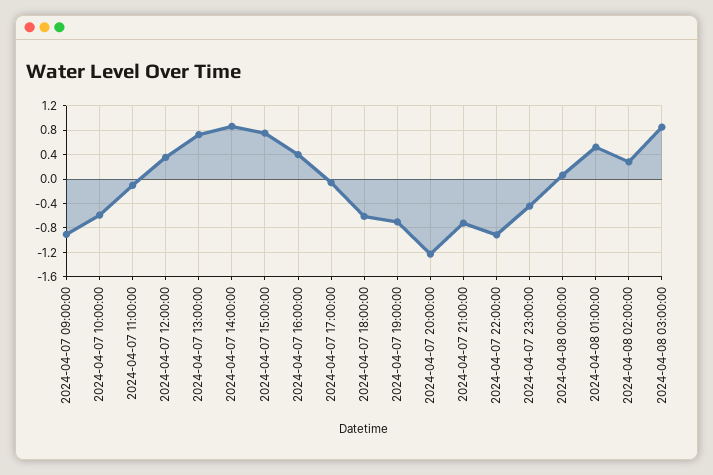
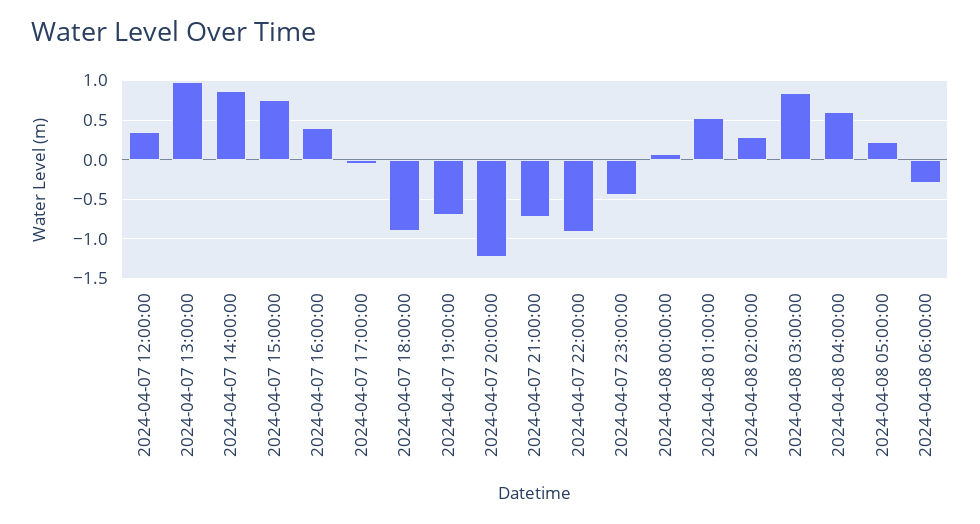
2024-04-07 09:00:00: -0.9 -> none
2024-04-07 10:00:00: -0.6 -> none
2024-04-07 11:00:00: -0.1 -> none
2024-04-07 13:00:00: 0.7 -> 1
2024-04-07 18:00:00: -0.6 -> -0.9
2024-04-08 04:00:00: none -> 0.6
2024-04-08 05:00:00: none -> 0.2
2024-04-08 06:00:00: none -> -0.3

